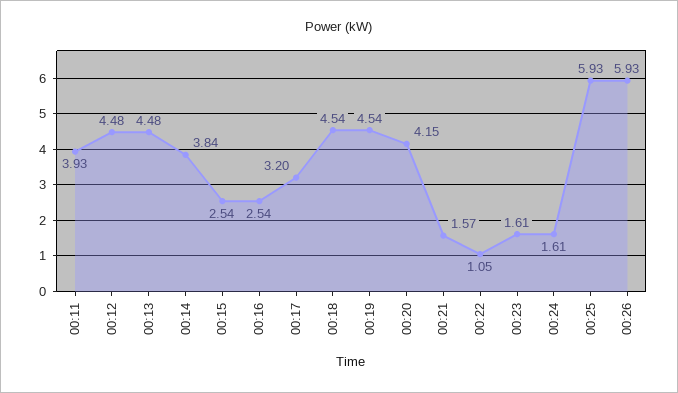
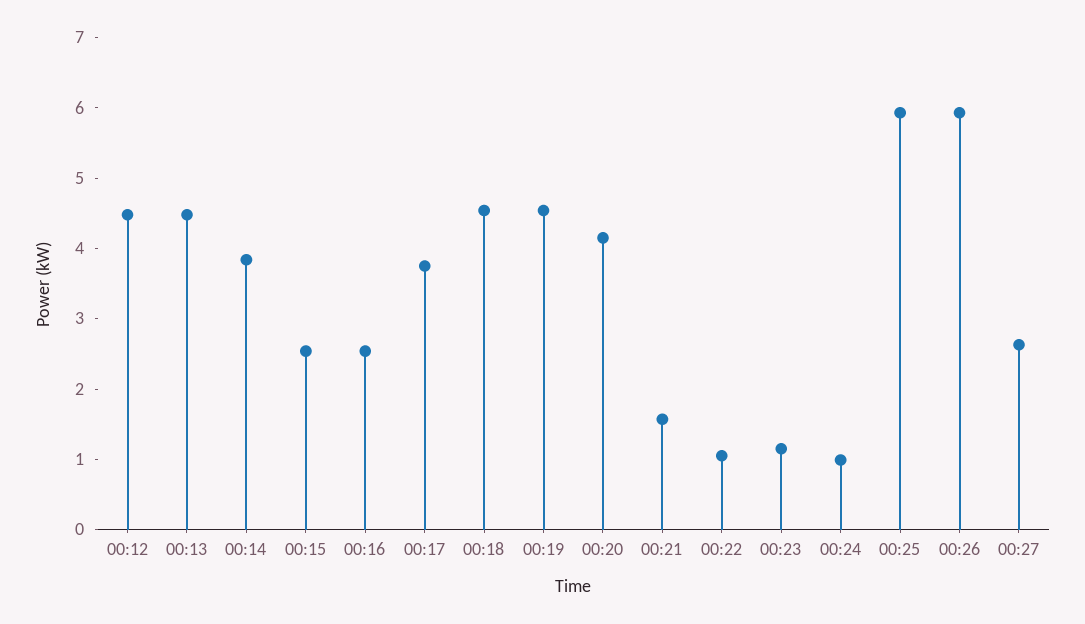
00:11: 3.93 -> none
00:17: 3.2 -> 3.8
00:23: 1.61 -> 1.2
00:24: 1.61 -> 1
00:27: none -> 2.6

